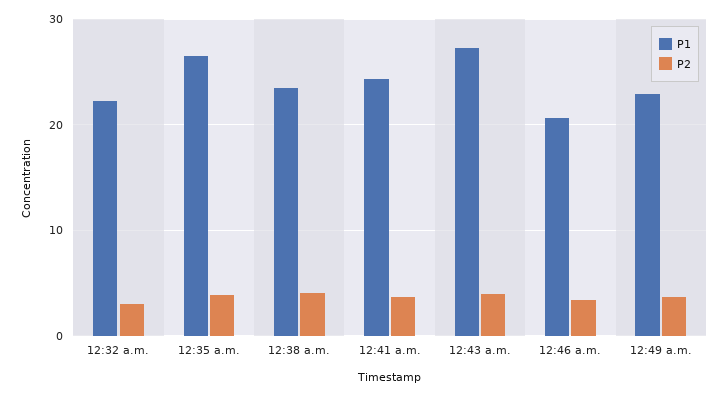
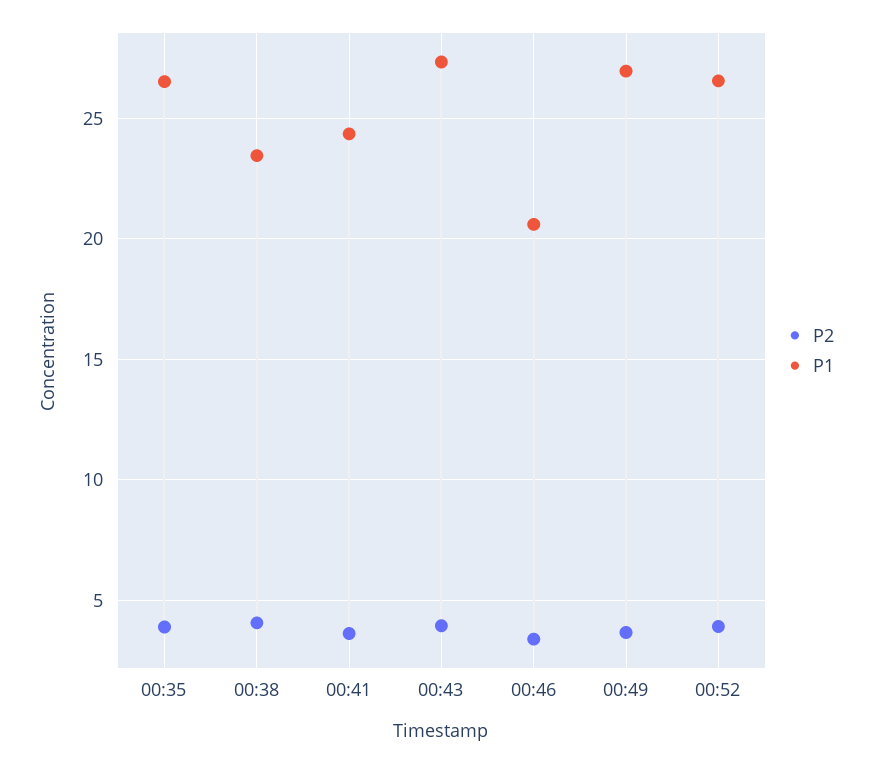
P1, 12:32 a.m.: 22 -> none
P2, 12:32 a.m.: 3 -> none
P1, 12:49 a.m.: 23 -> 27
P2, 00:52: none -> 4
P1, 00:52: none -> 26.5

